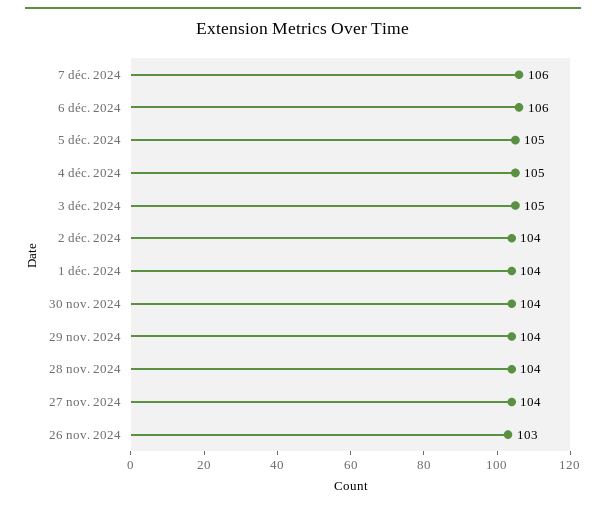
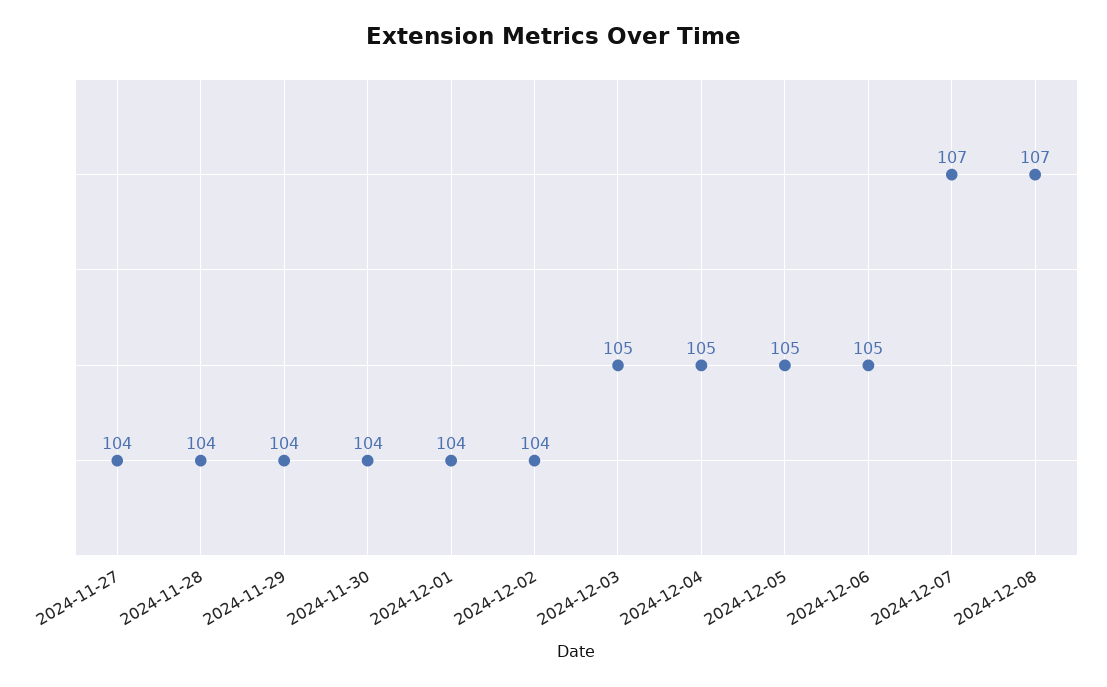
7 déc. 2024: 106 -> 107
6 déc. 2024: 106 -> 105
26 nov. 2024: 103 -> none
2024-12-08: none -> 107

